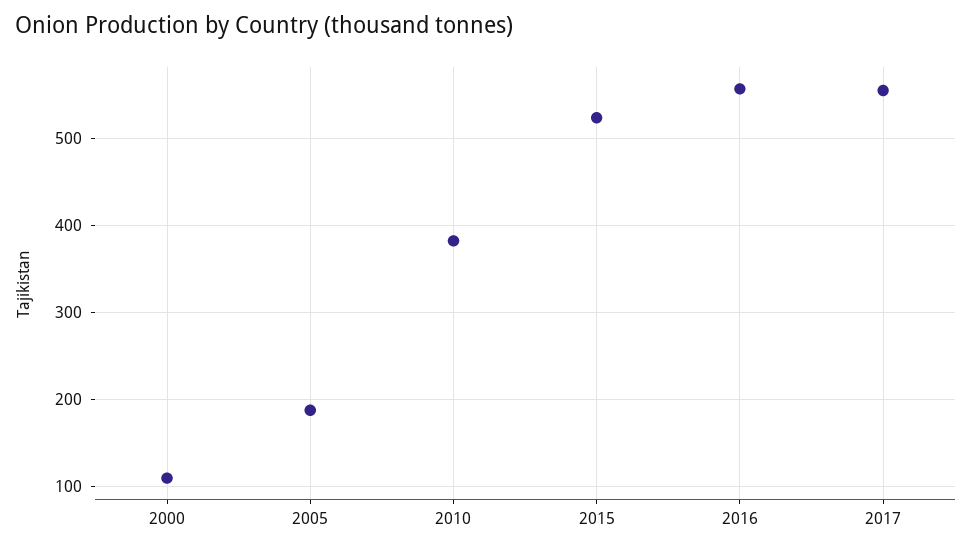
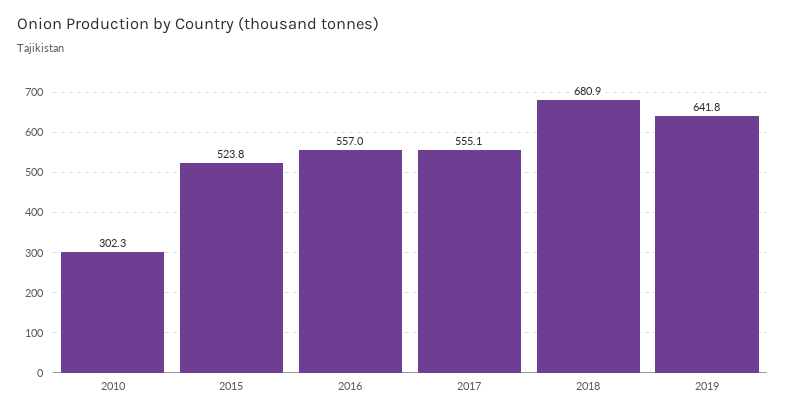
2000: 110 -> none
2005: 190 -> none
2010: 380 -> 302.3
2018: none -> 680.9
2019: none -> 641.8

